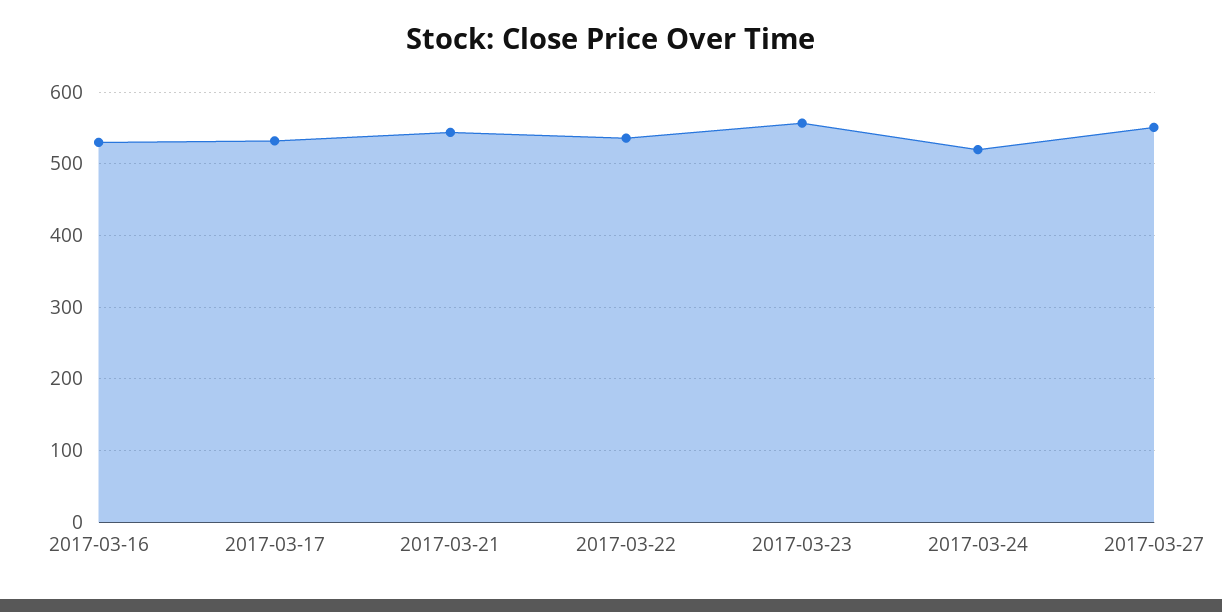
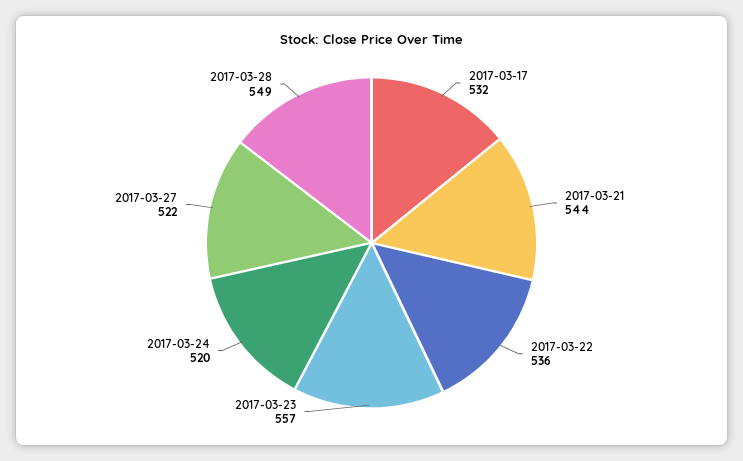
2017-03-16: 530 -> none
2017-03-27: 550 -> 522
2017-03-28: none -> 549

